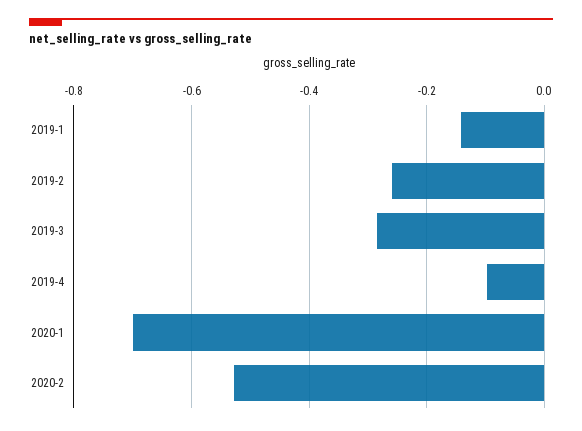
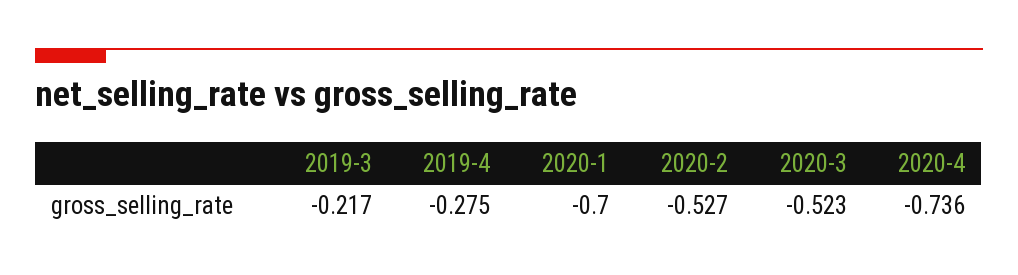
2019-1: -0.14 -> none
2019-2: -0.26 -> none
2019-3: -0.28 -> -0.217
2019-4: -0.1 -> -0.275
2020-3: none -> -0.523
2020-4: none -> -0.736

